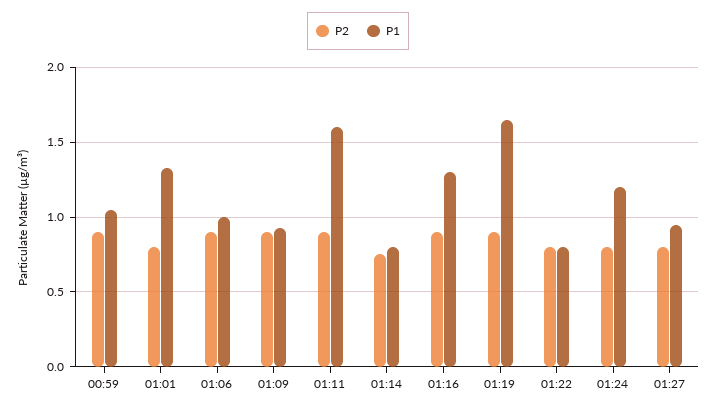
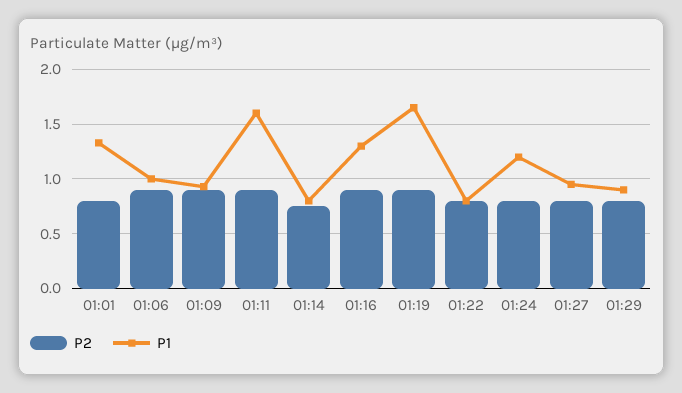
P2, 00:59: 0.9 -> none
P1, 00:59: 1.05 -> none
P2, 01:29: none -> 0.8
P1, 01:29: none -> 0.9

